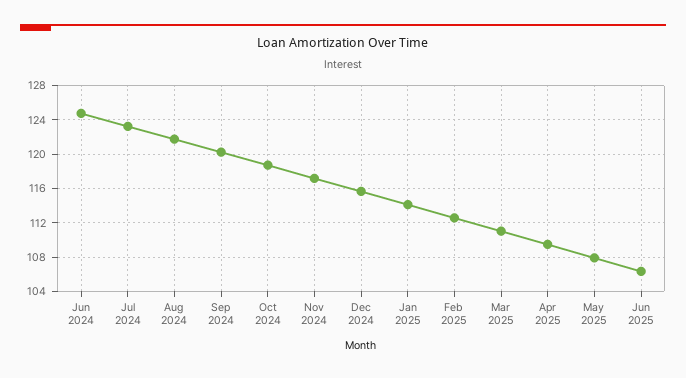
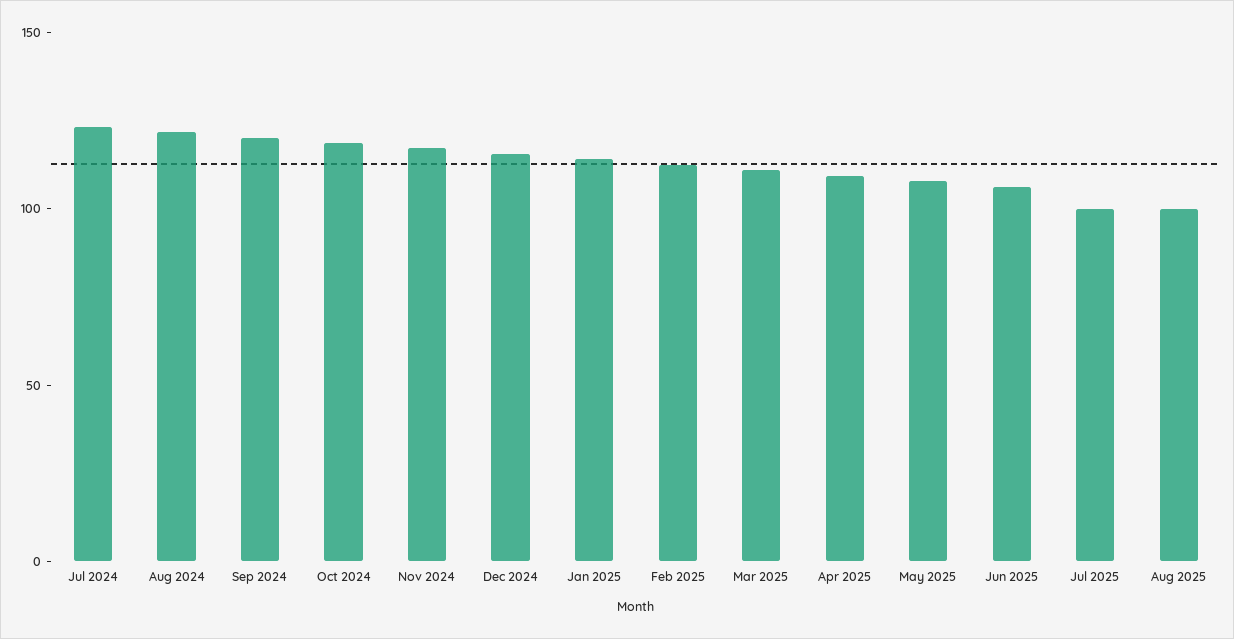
Jun 2024: 125 -> none
Jul 2025: none -> 100
Aug 2025: none -> 100

